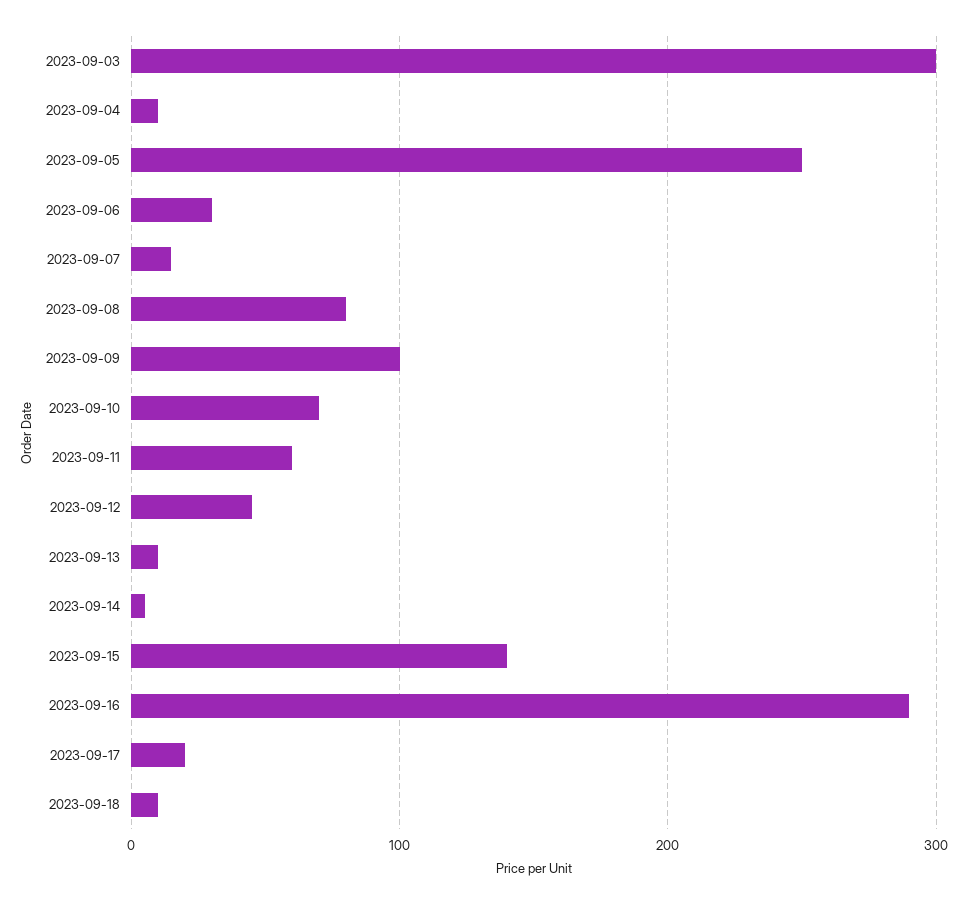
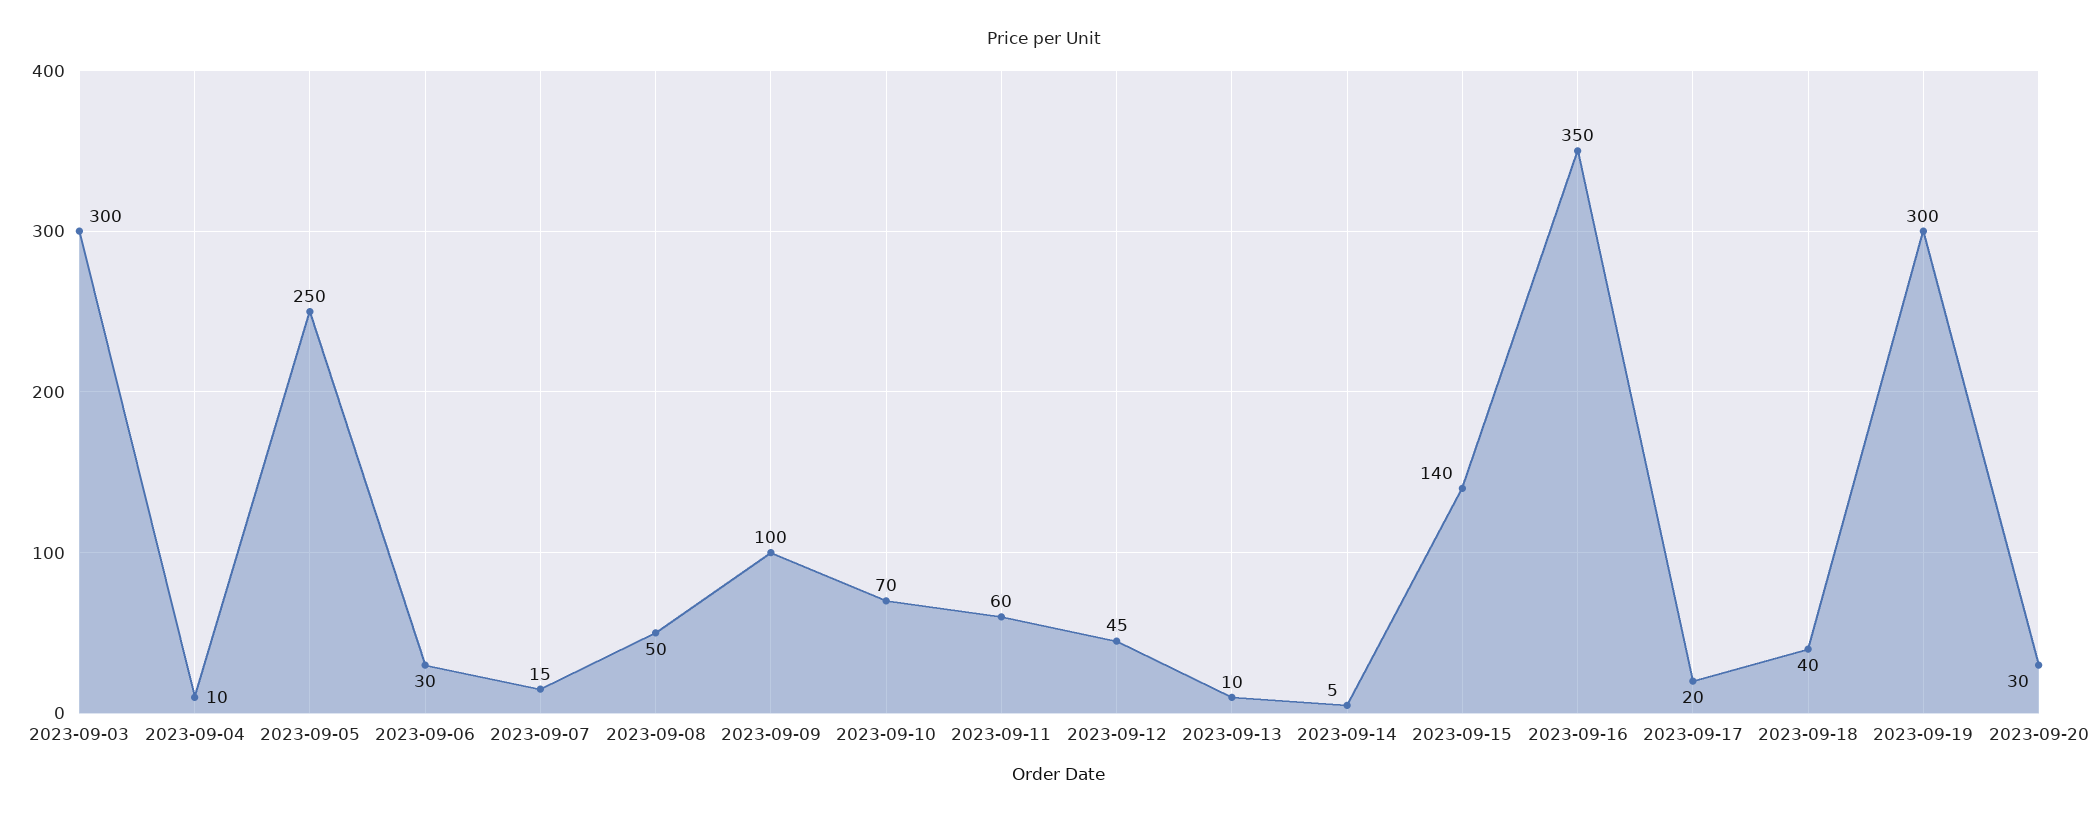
2023-09-08: 80 -> 50
2023-09-16: 290 -> 350
2023-09-18: 10 -> 40
2023-09-19: none -> 300
2023-09-20: none -> 30

